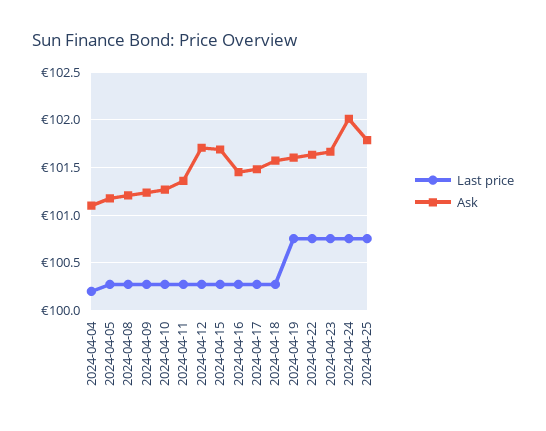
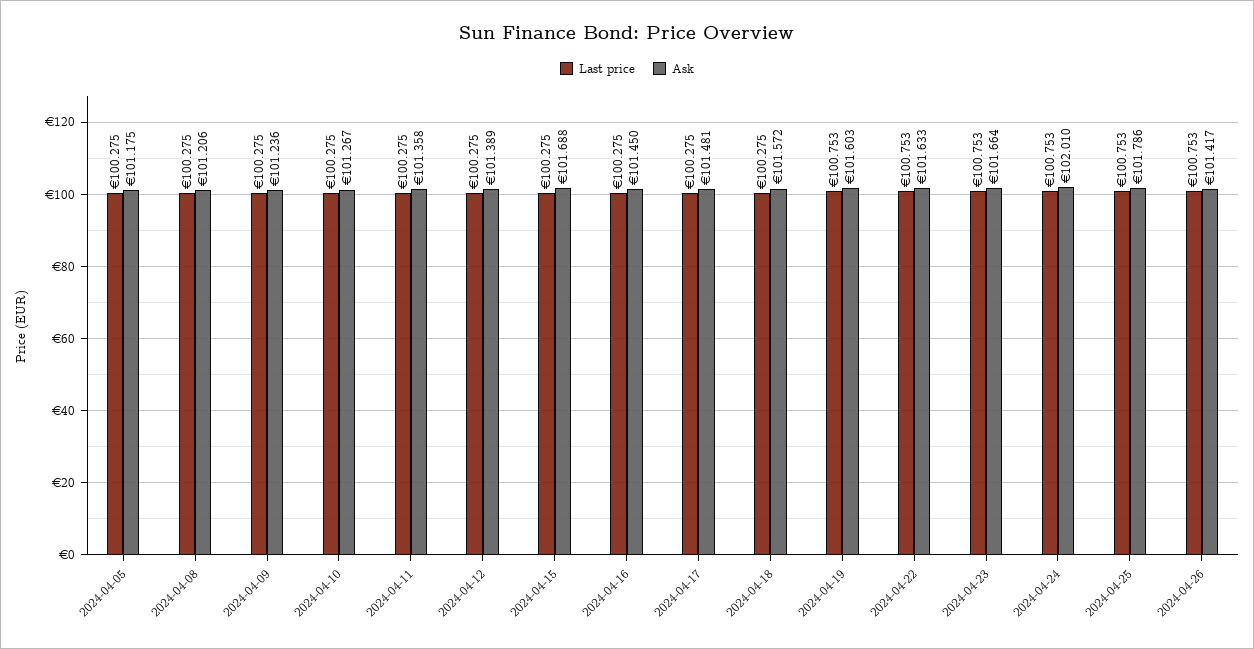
Last price, 2024-04-04: 100.2 -> none
Ask, 2024-04-04: 101.1 -> none
Ask, 2024-04-12: 101.7 -> 101.389
Last price, 2024-04-26: none -> 100.753
Ask, 2024-04-26: none -> 101.417

